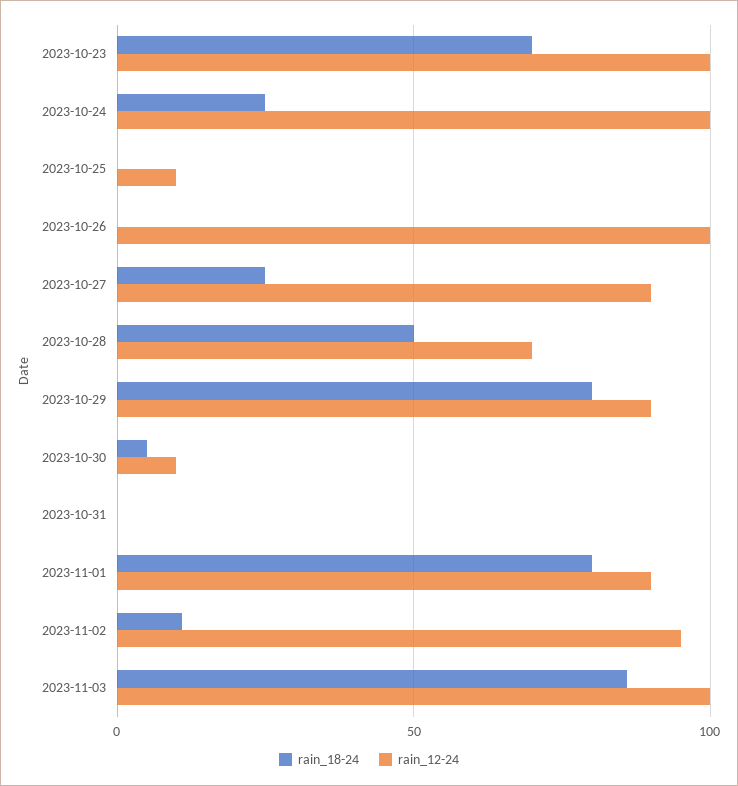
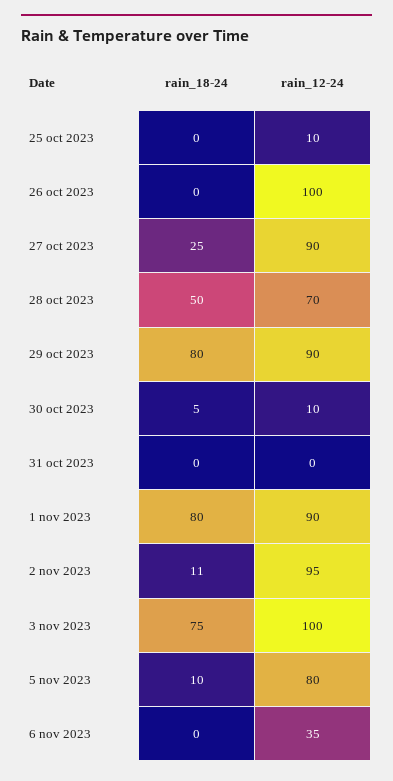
rain_18-24, 2023-10-23: 70 -> none
rain_12-24, 2023-10-23: 100 -> none
rain_18-24, 2023-10-24: 25 -> none
rain_12-24, 2023-10-24: 100 -> none
rain_18-24, 2023-11-03: 85 -> 75
rain_18-24, 5 nov 2023: none -> 10
rain_12-24, 5 nov 2023: none -> 80
rain_18-24, 6 nov 2023: none -> 0
rain_12-24, 6 nov 2023: none -> 35

